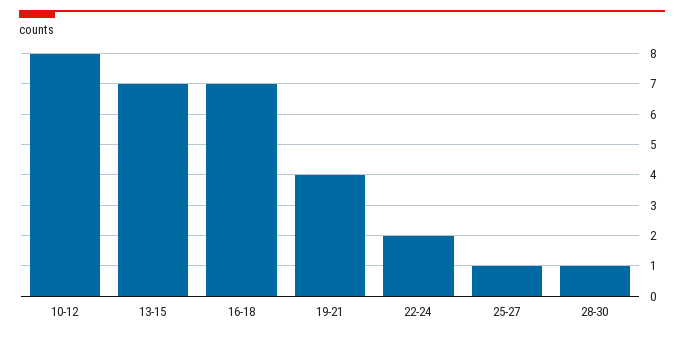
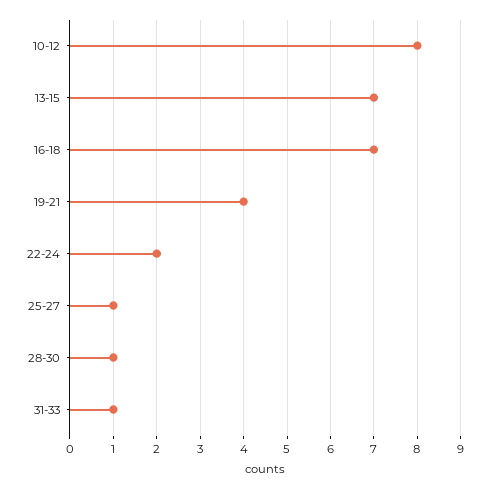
31-33: none -> 1

